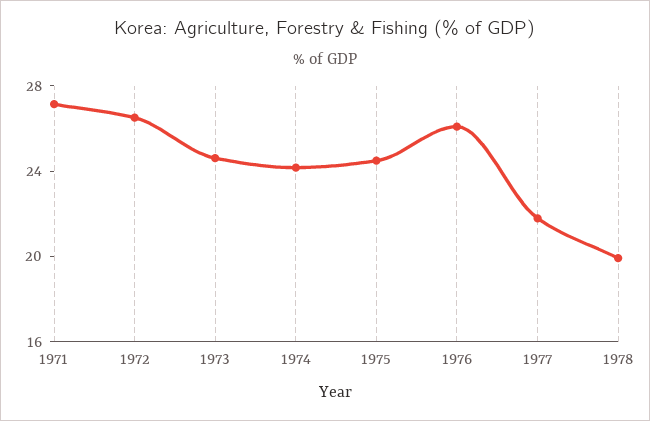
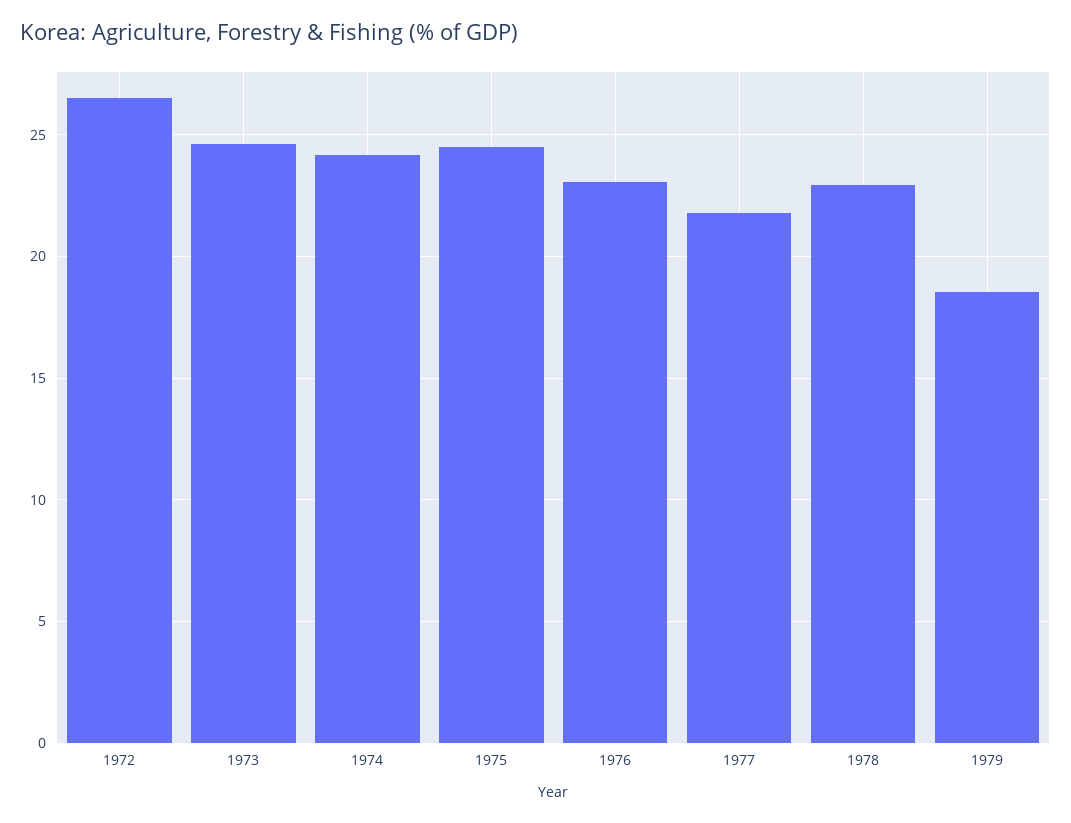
1971: 27 -> none
1976: 26 -> 23
1978: 20 -> 23
1979: none -> 18.5

